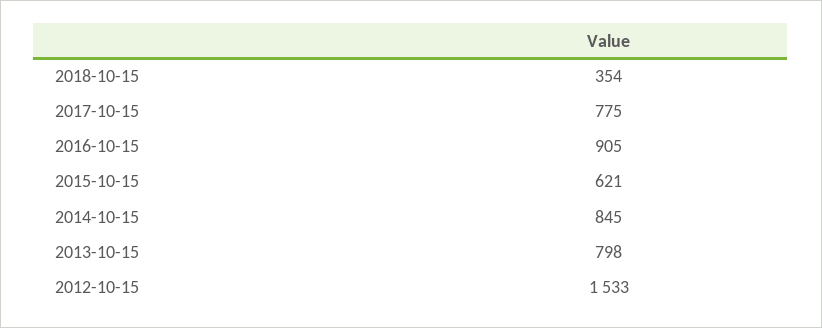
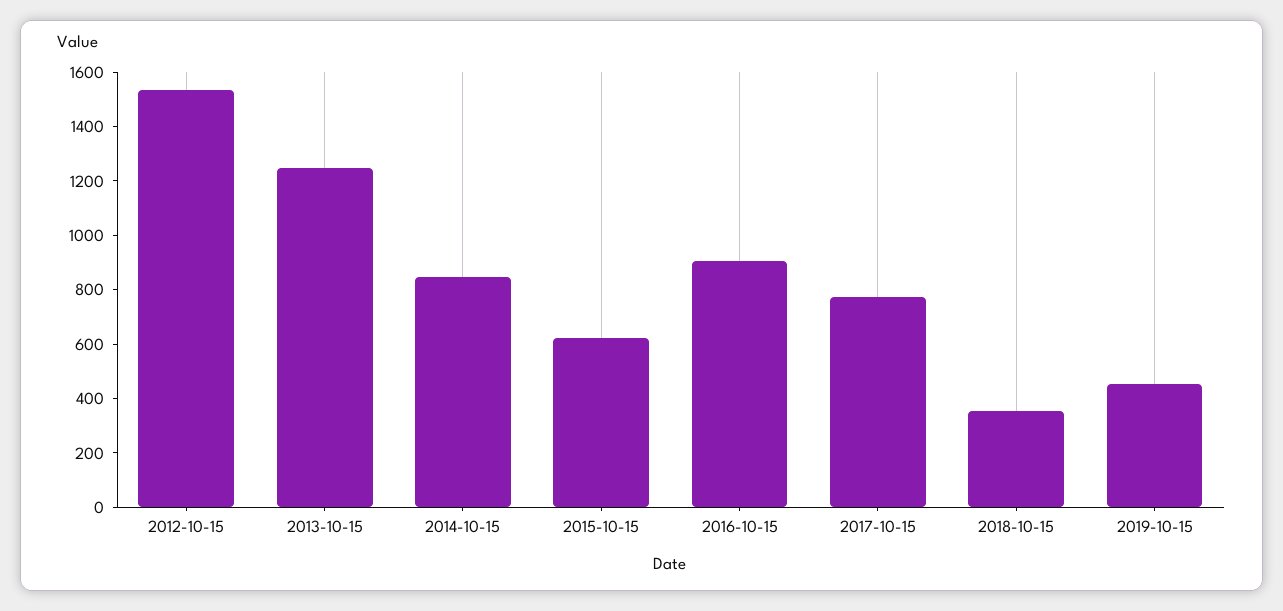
2013-10-15: 798 -> 1250
2019-10-15: none -> 450

